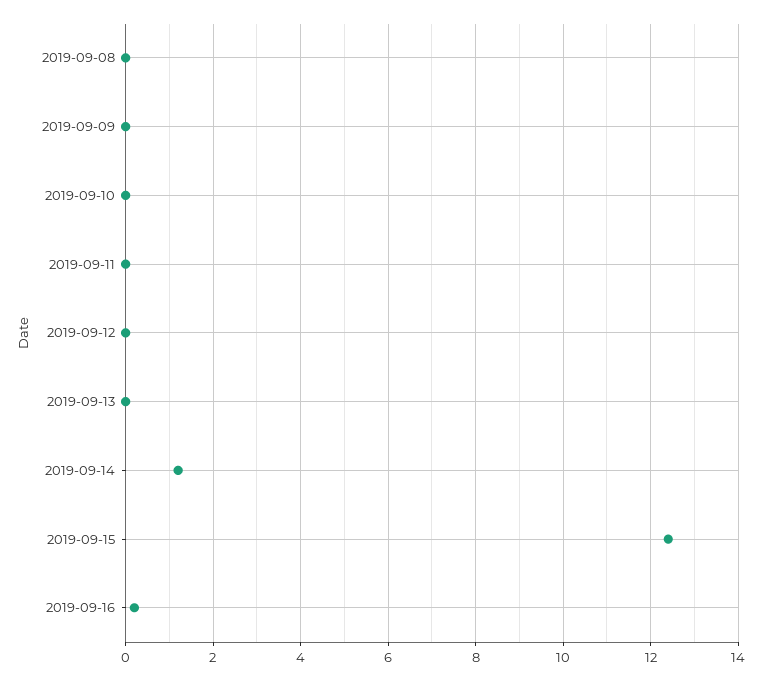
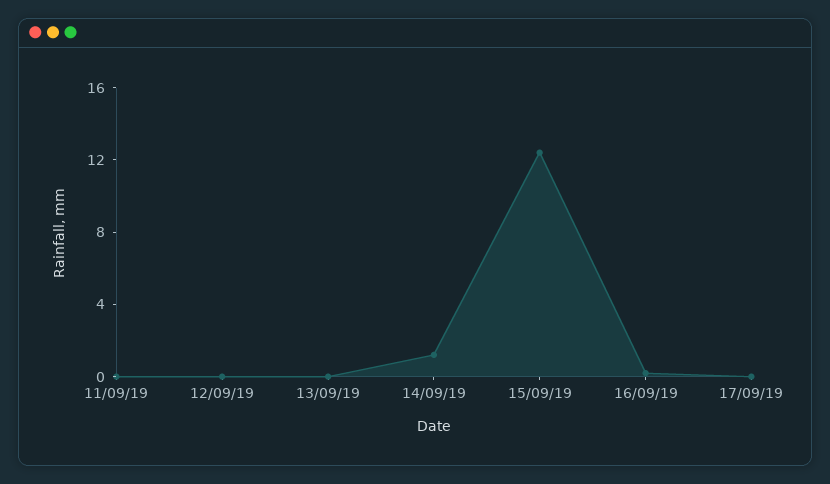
2019-09-08: 0 -> none
2019-09-09: 0 -> none
2019-09-10: 0 -> none
17/09/19: none -> 0

